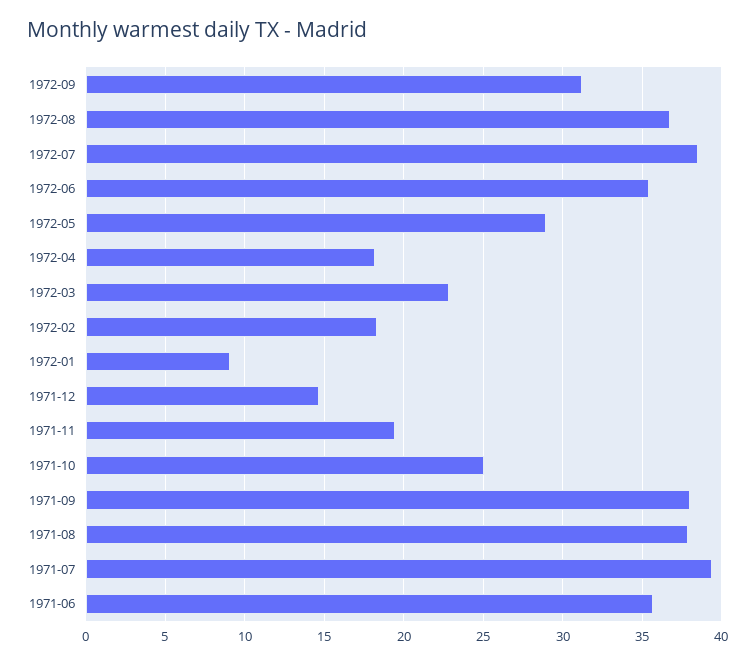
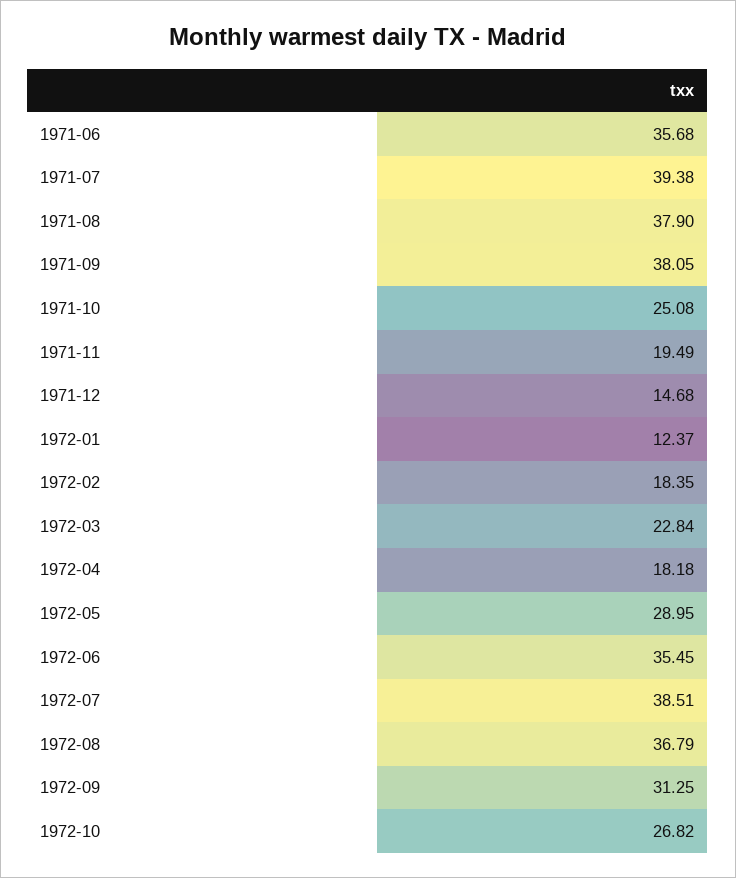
1972-01: 9 -> 12.37
1972-10: none -> 26.82

